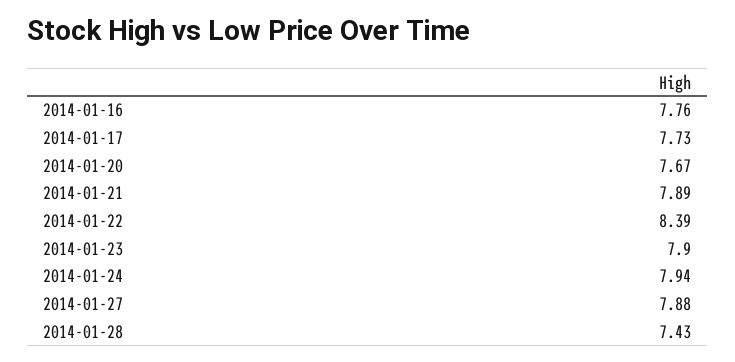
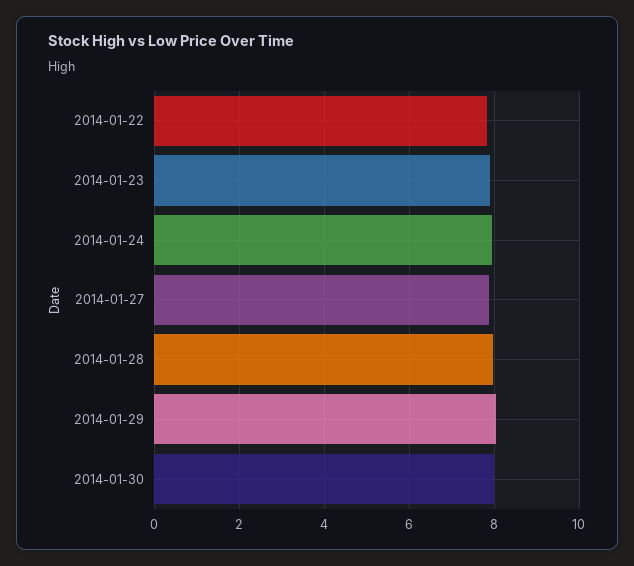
2014-01-16: 7.76 -> none
2014-01-17: 7.73 -> none
2014-01-20: 7.67 -> none
2014-01-21: 7.89 -> none
2014-01-22: 8.39 -> 7.8
2014-01-28: 7.43 -> 8
2014-01-29: none -> 8
2014-01-30: none -> 8

